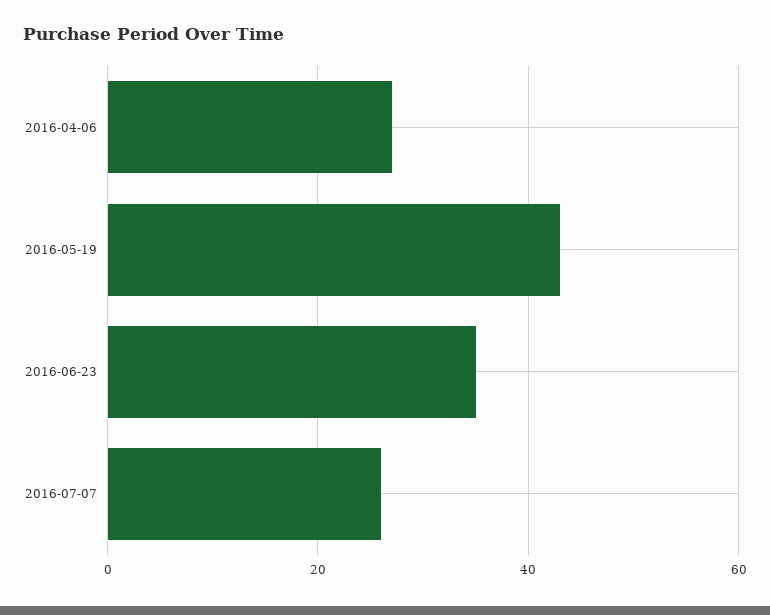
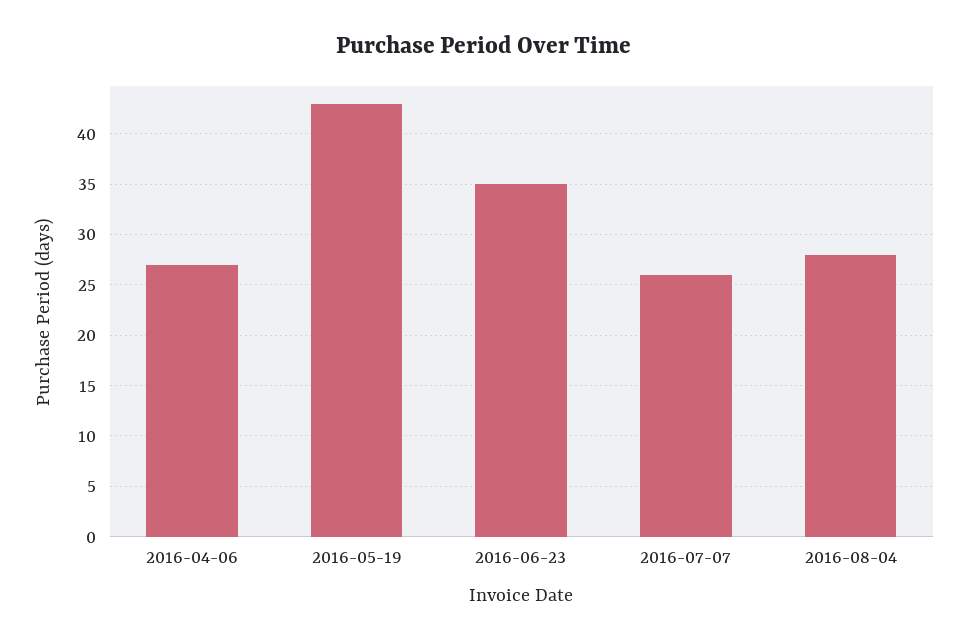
2016-08-04: none -> 28

